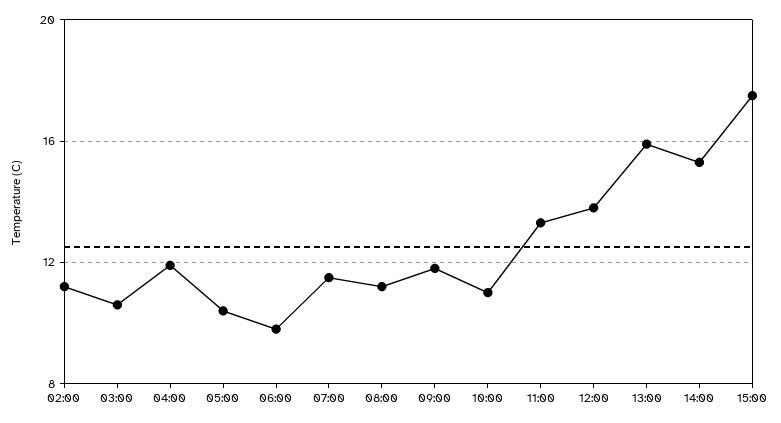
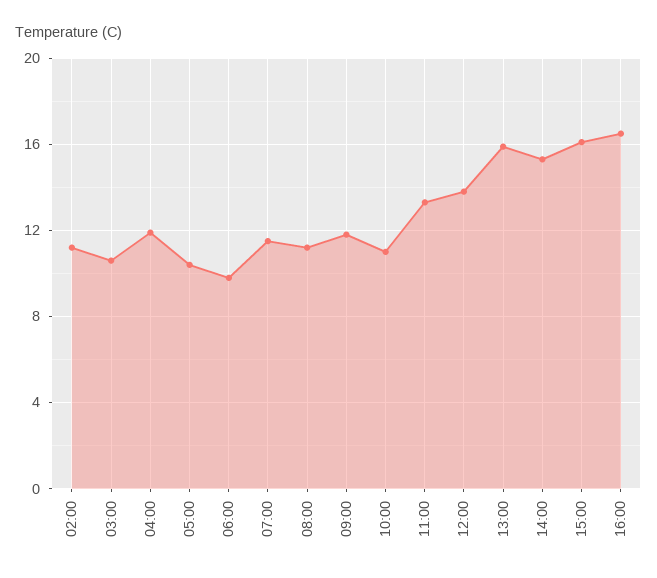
15:00: 17.5 -> 16
16:00: none -> 16.5

